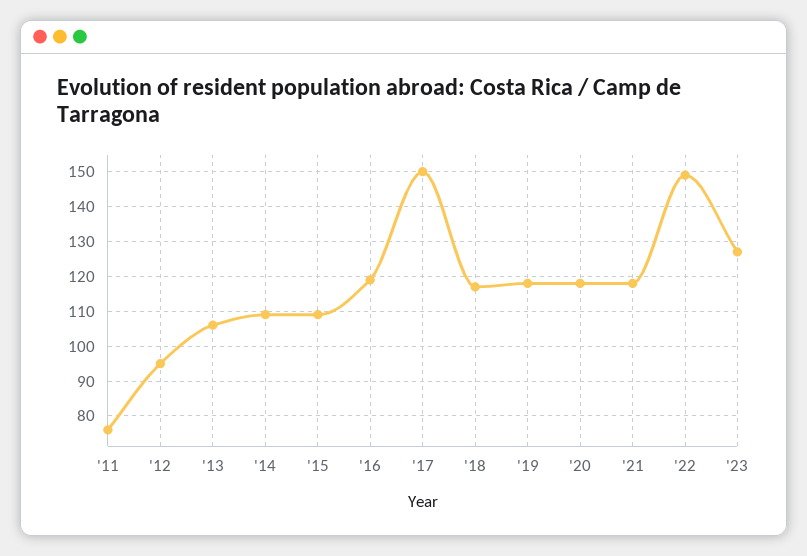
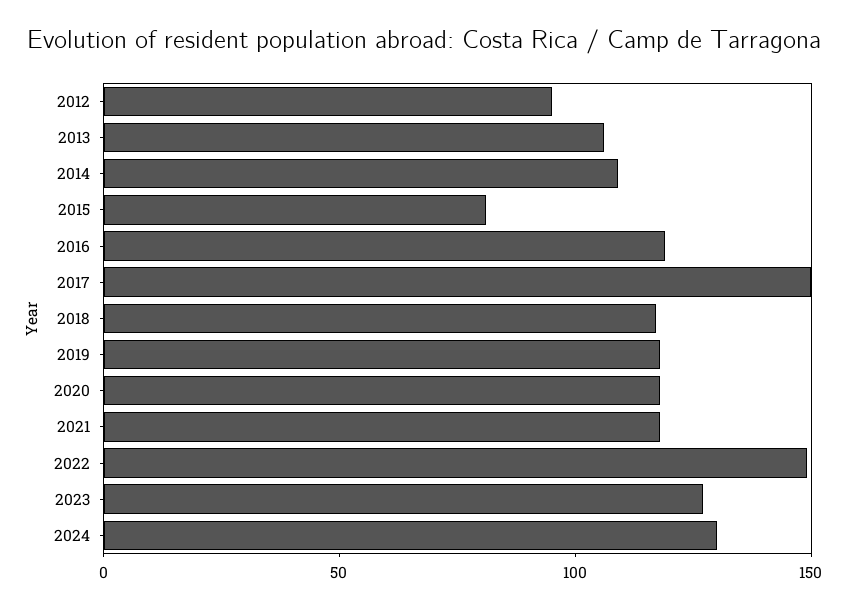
'11: 75 -> none
'15: 110 -> 80
2024: none -> 130

